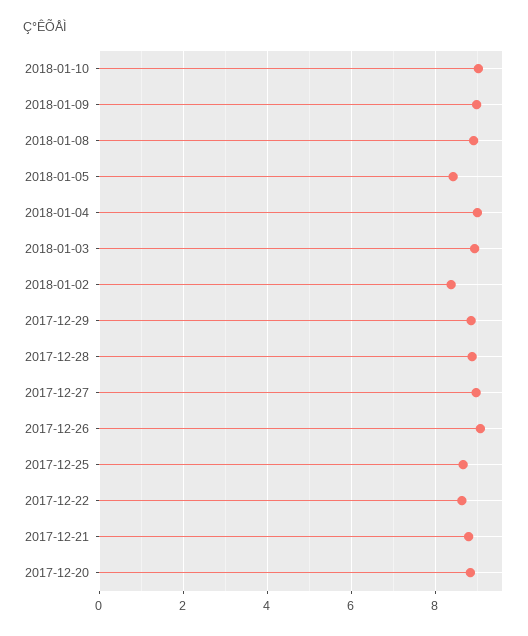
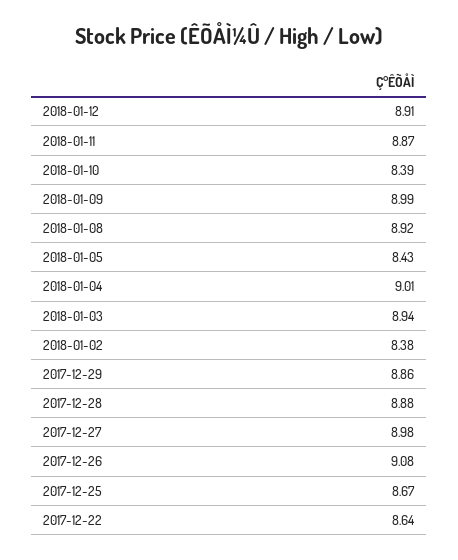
2018-01-10: 9 -> 8.39
2017-12-21: 8.8 -> none
2017-12-20: 8.8 -> none
2018-01-12: none -> 8.91
2018-01-11: none -> 8.87

